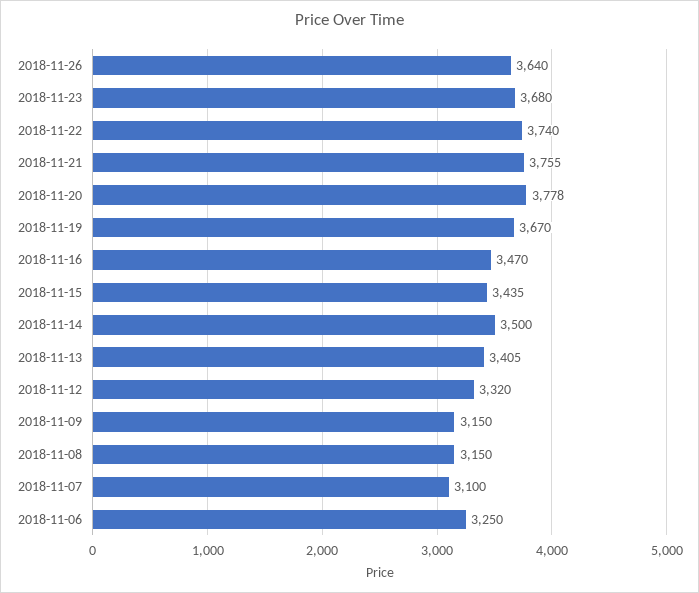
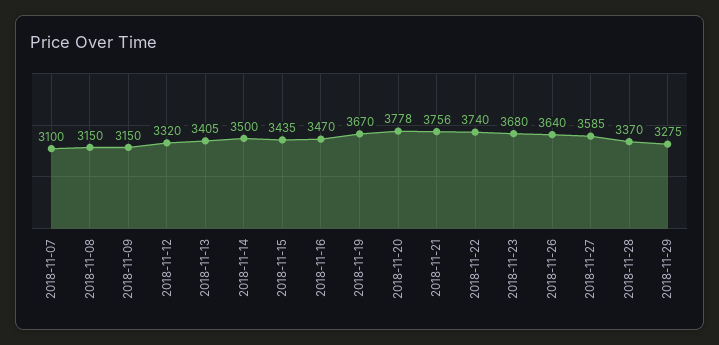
2018-11-21: 3755 -> 3756
2018-11-06: 3250 -> none
2018-11-27: none -> 3585
2018-11-28: none -> 3370
2018-11-29: none -> 3275

